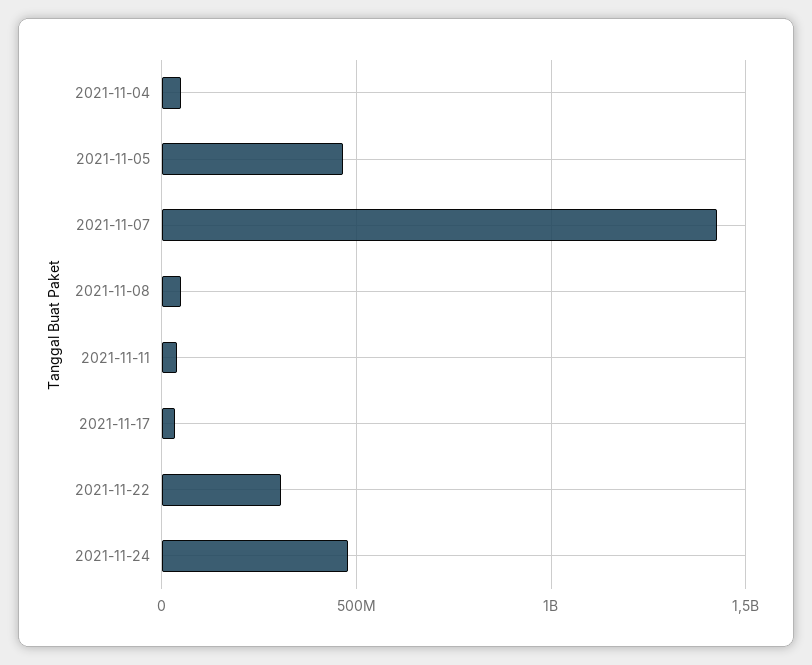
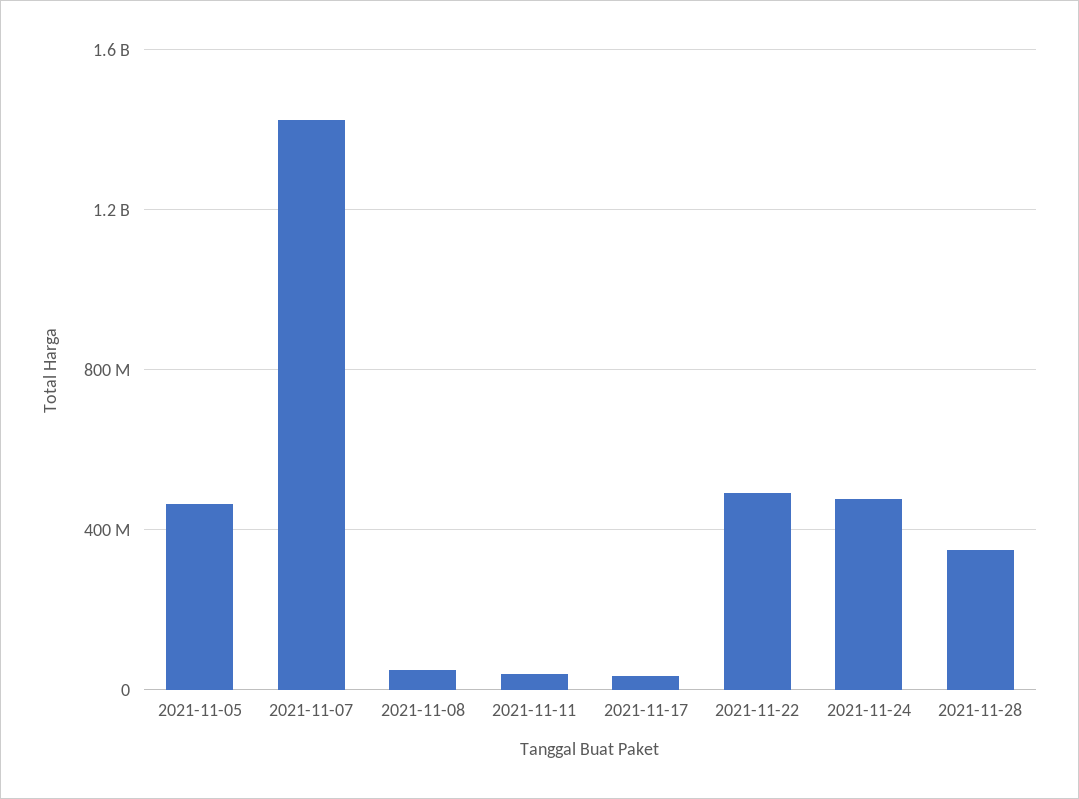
2021-11-04: 50000000 -> none
2021-11-22: 300000000 -> 500000000
2021-11-28: none -> 350000000

